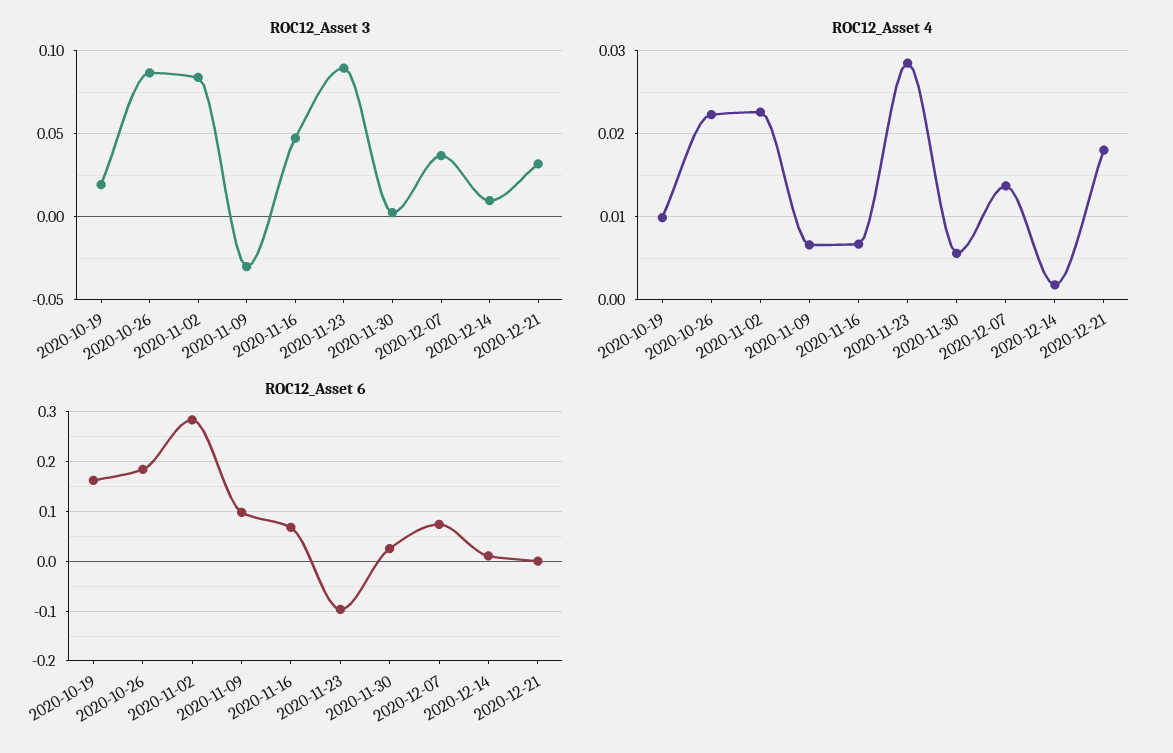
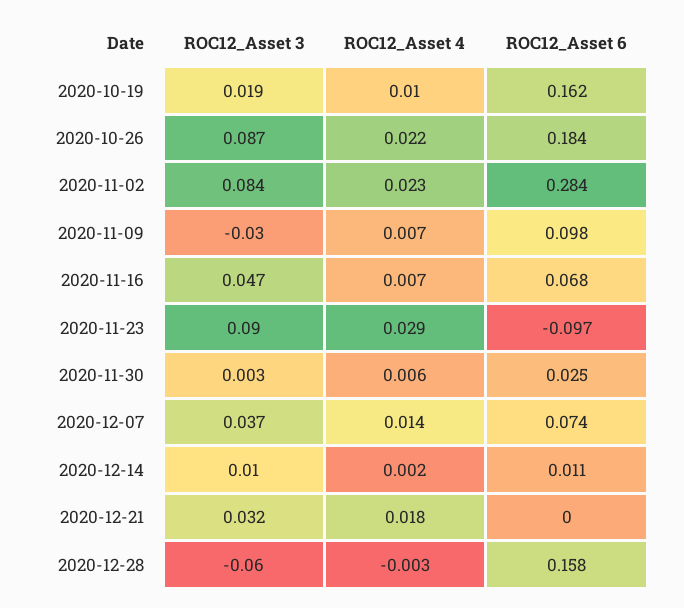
ROC12_Asset 3, 2020-12-28: none -> -0.06
ROC12_Asset 4, 2020-12-28: none -> -0.003
ROC12_Asset 6, 2020-12-28: none -> 0.158

